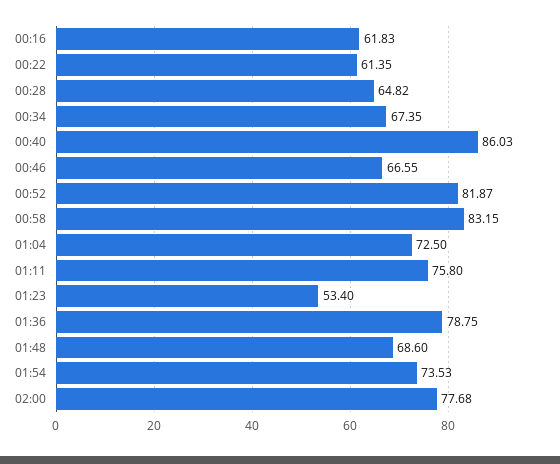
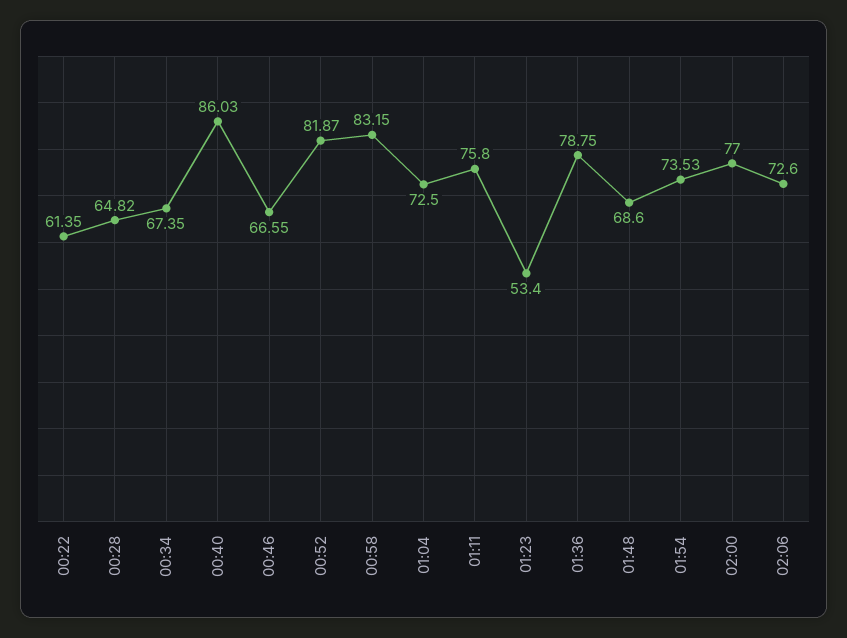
00:16: 61.83 -> none
02:00: 77.68 -> 77
02:06: none -> 72.6

